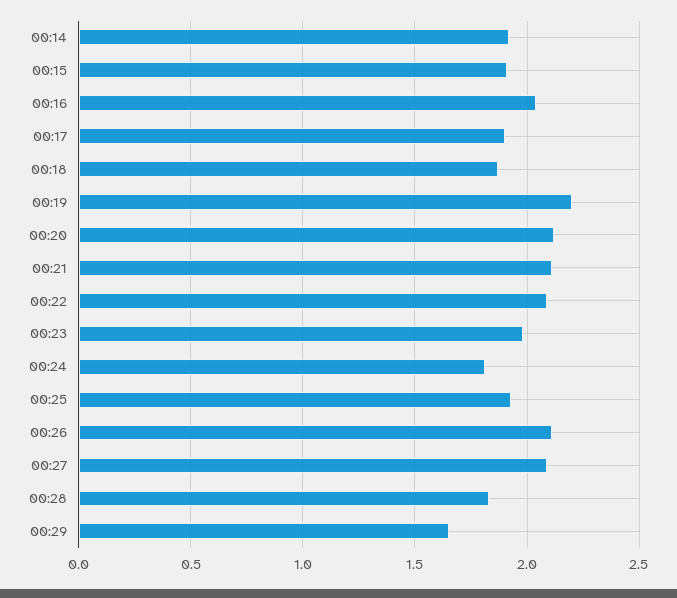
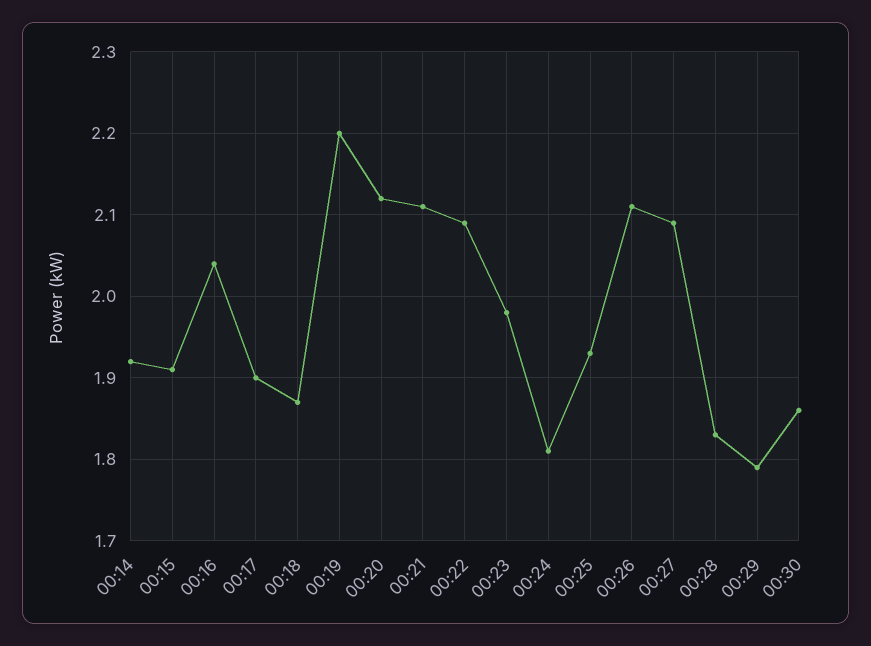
00:29: 1.65 -> 1.79
00:30: none -> 1.86

